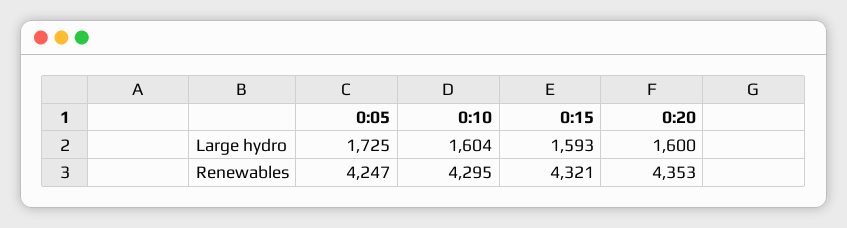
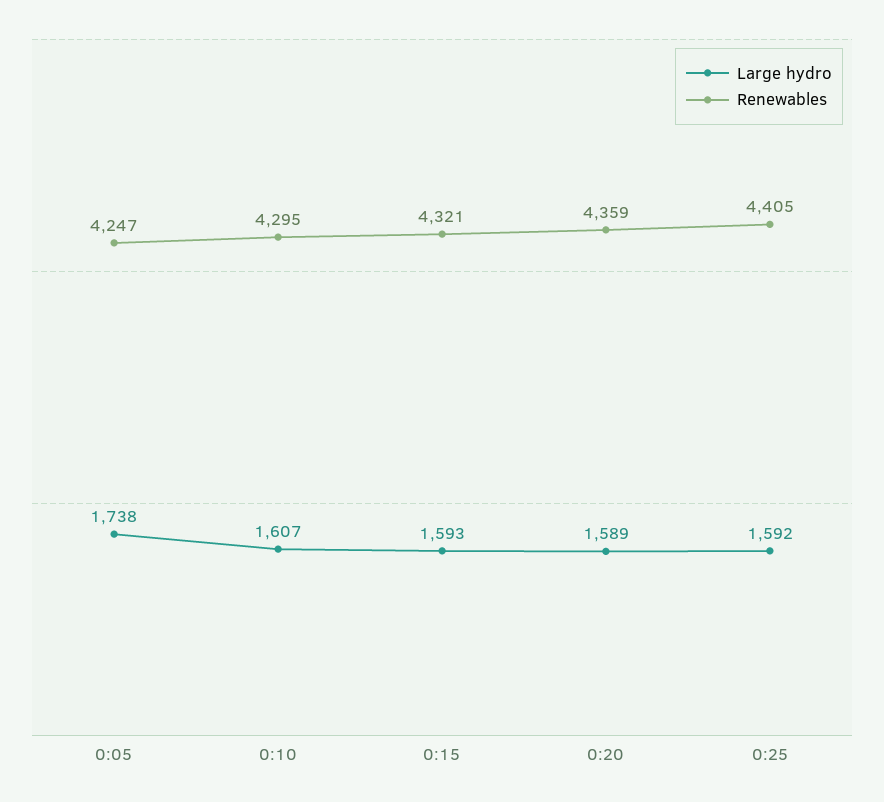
Large hydro, 0:05: 1725 -> 1738
Large hydro, 0:10: 1604 -> 1607
Large hydro, 0:20: 1600 -> 1589
Renewables, 0:20: 4353 -> 4359
Large hydro, 0:25: none -> 1592
Renewables, 0:25: none -> 4405

